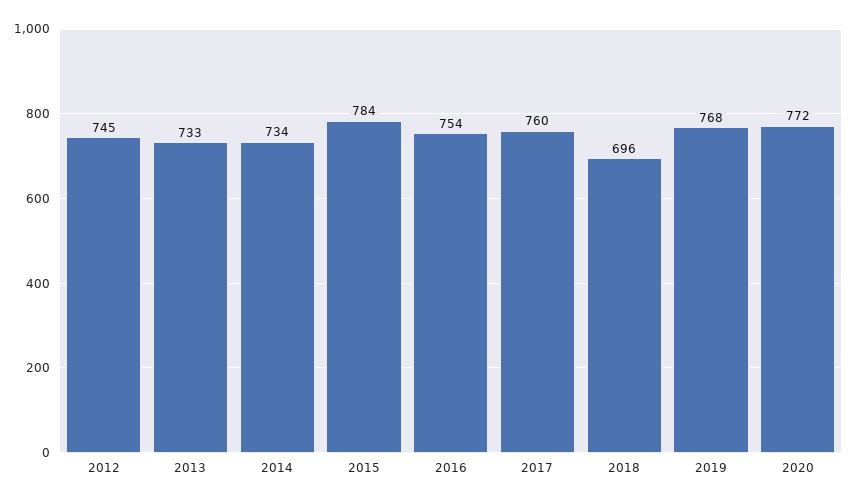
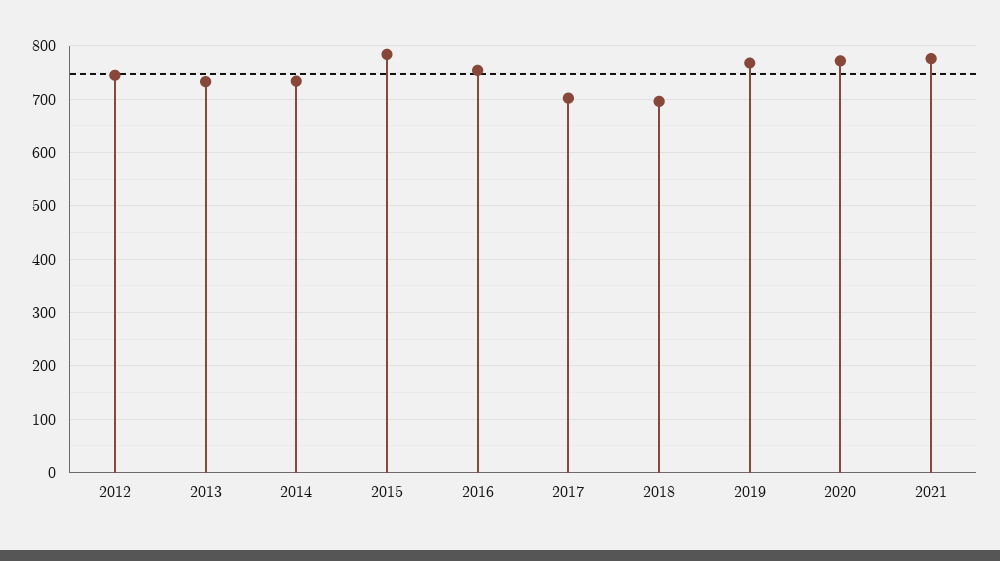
2017: 760 -> 700
2021: none -> 780

